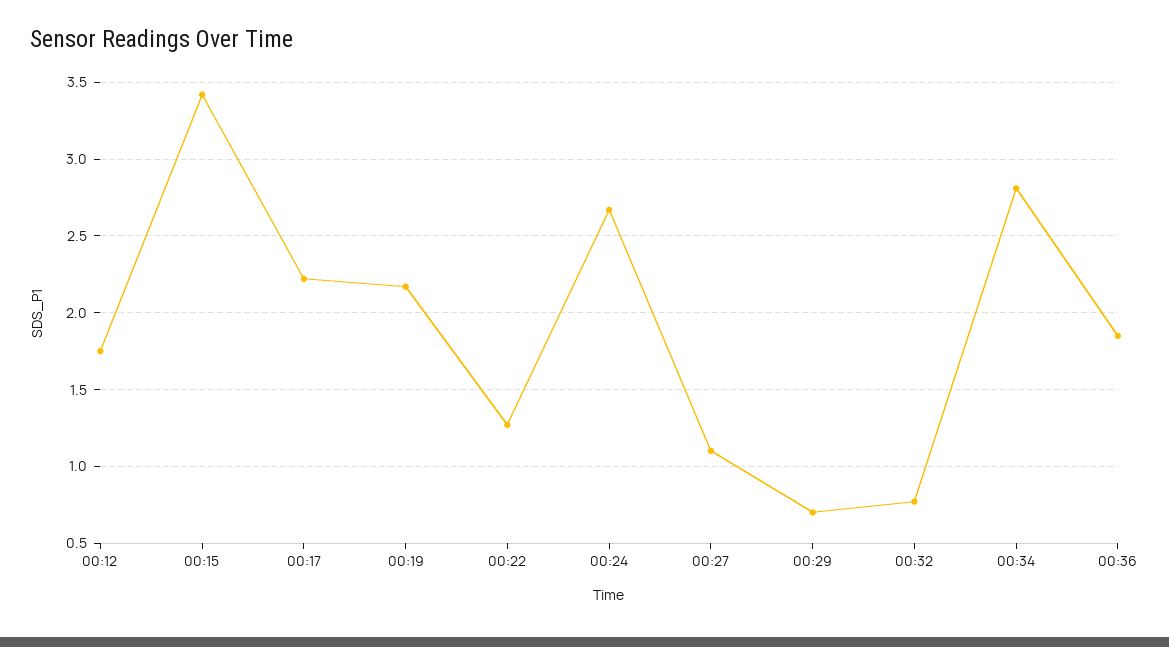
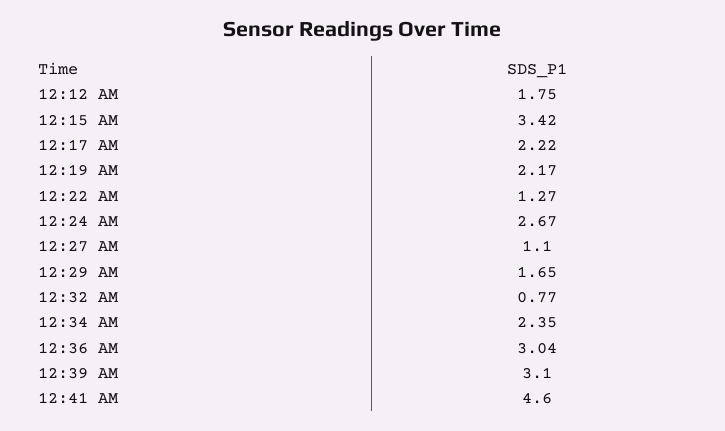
00:29: 0.7 -> 1.65
00:34: 2.8 -> 2.35
00:36: 1.85 -> 3.04
12:39 AM: none -> 3.1
12:41 AM: none -> 4.6

